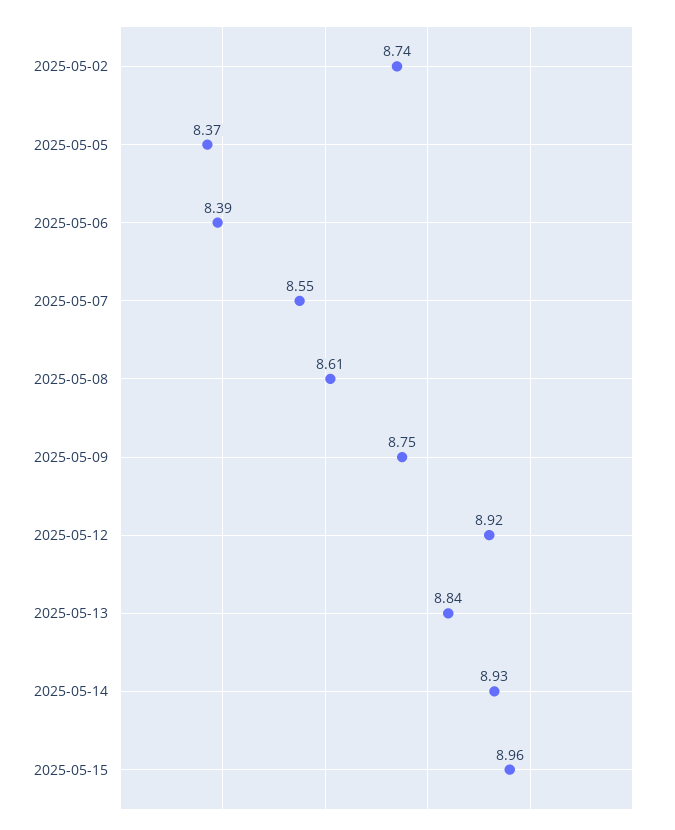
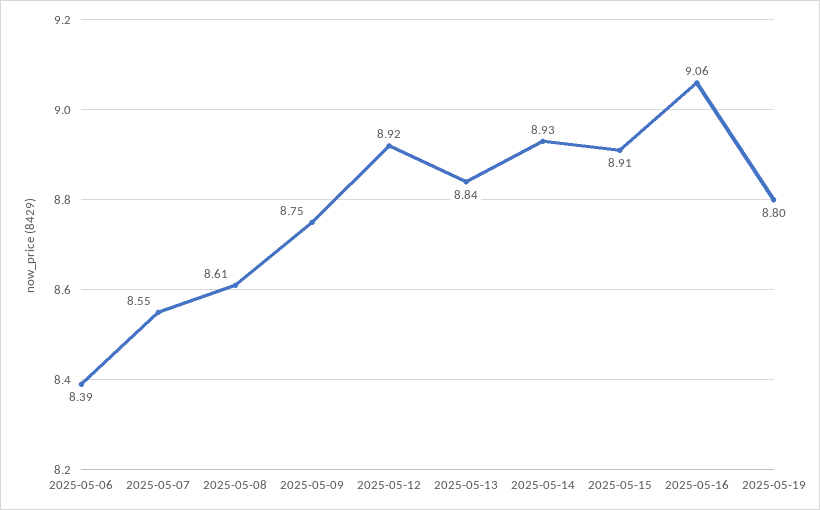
2025-05-02: 8.74 -> none
2025-05-05: 8.37 -> none
2025-05-15: 8.96 -> 8.91
2025-05-16: none -> 9.06
2025-05-19: none -> 8.8

